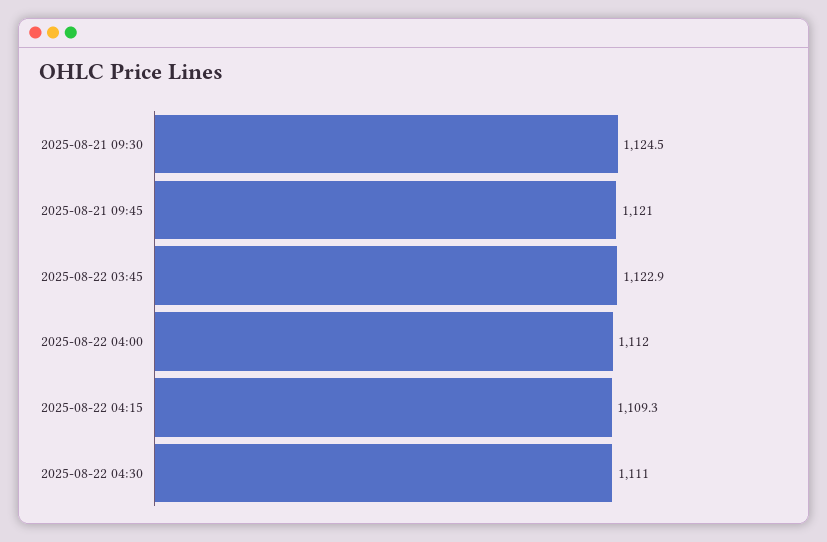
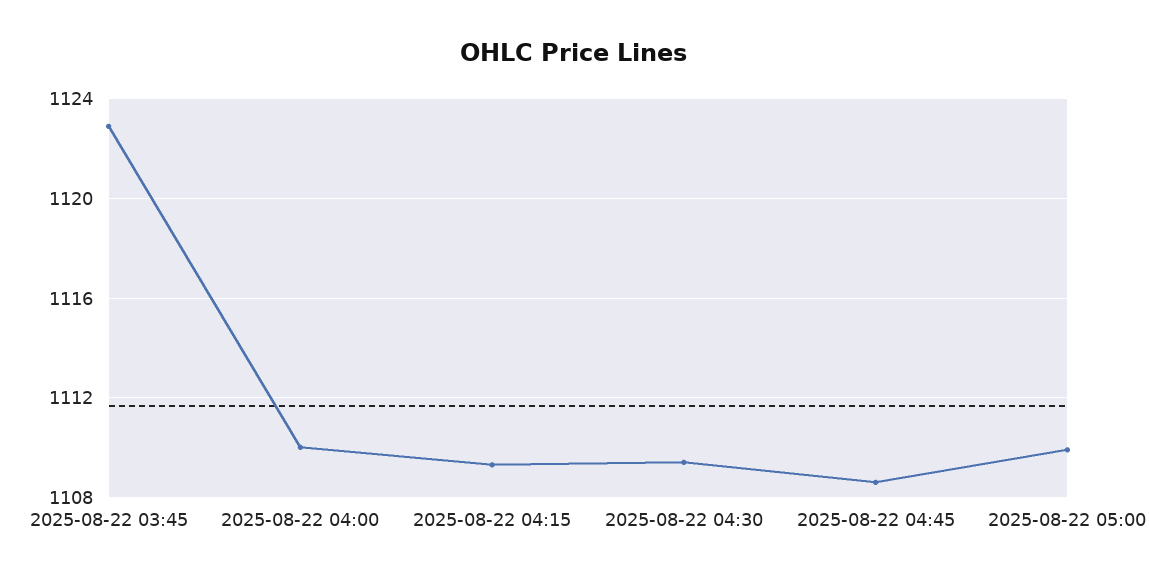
2025-08-21 09:30: 1124.5 -> none
2025-08-21 09:45: 1121 -> none
2025-08-22 04:00: 1112 -> 1110
2025-08-22 04:30: 1111 -> 1109.5
2025-08-22 04:45: none -> 1108.5
2025-08-22 05:00: none -> 1110

